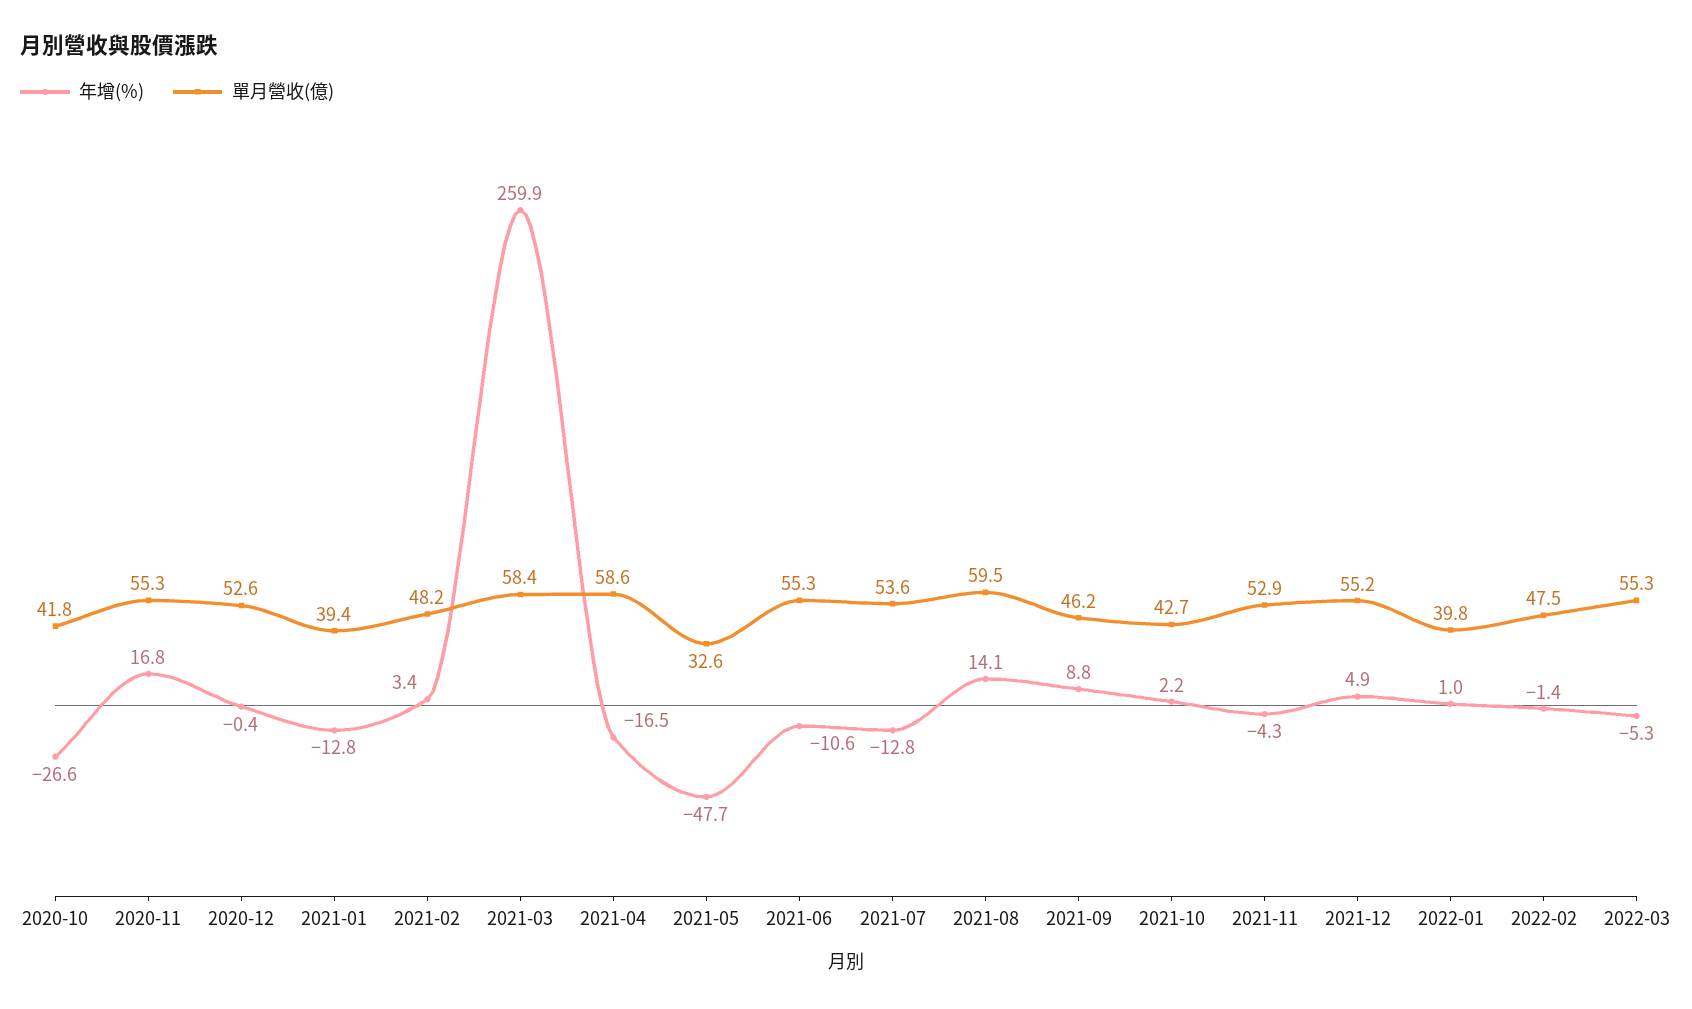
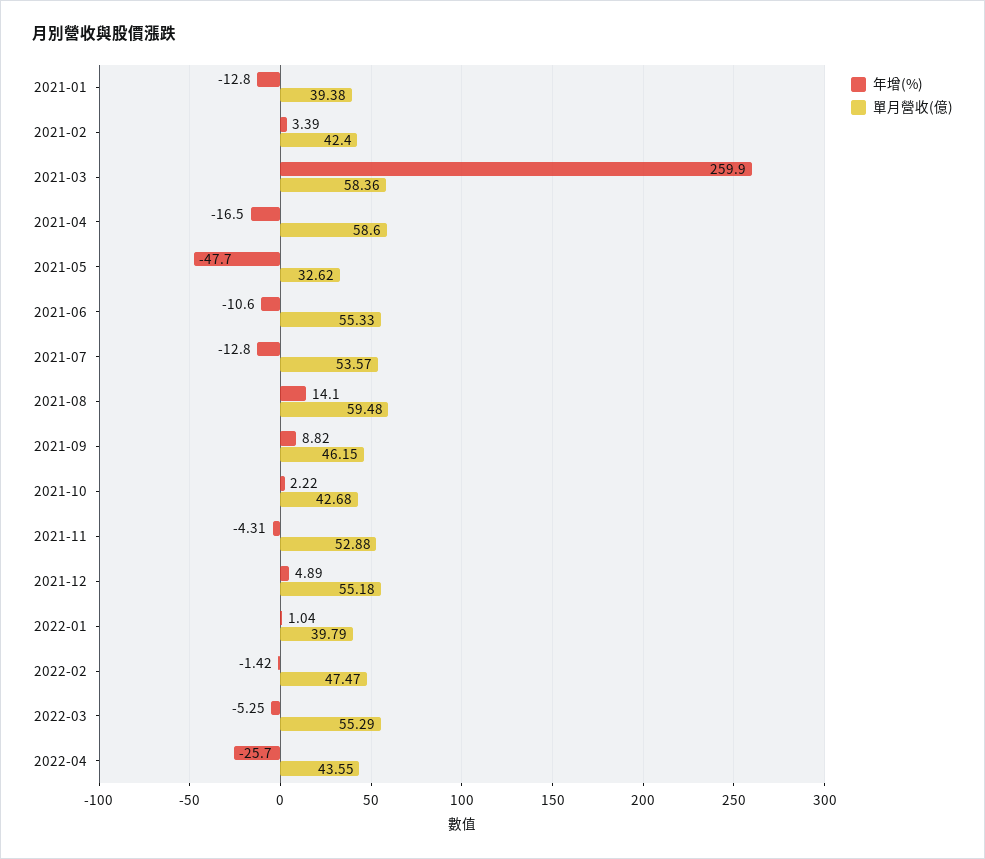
年增(%), 2020-10: -26.6 -> none
單月營收(億), 2020-10: 41.8 -> none
年增(%), 2020-11: 16.8 -> none
單月營收(億), 2020-11: 55.3 -> none
年增(%), 2020-12: -0.4 -> none
單月營收(億), 2020-12: 52.6 -> none
單月營收(億), 2021-02: 48.2 -> 42.4
年增(%), 2022-04: none -> -25.7
單月營收(億), 2022-04: none -> 43.55

